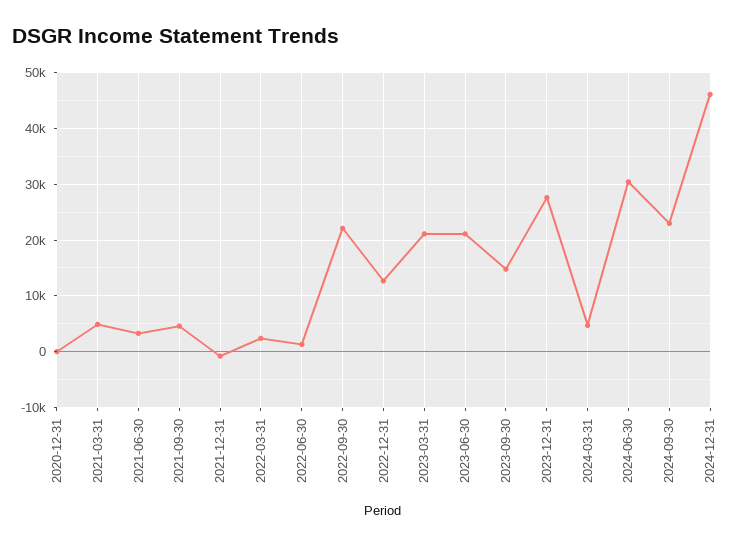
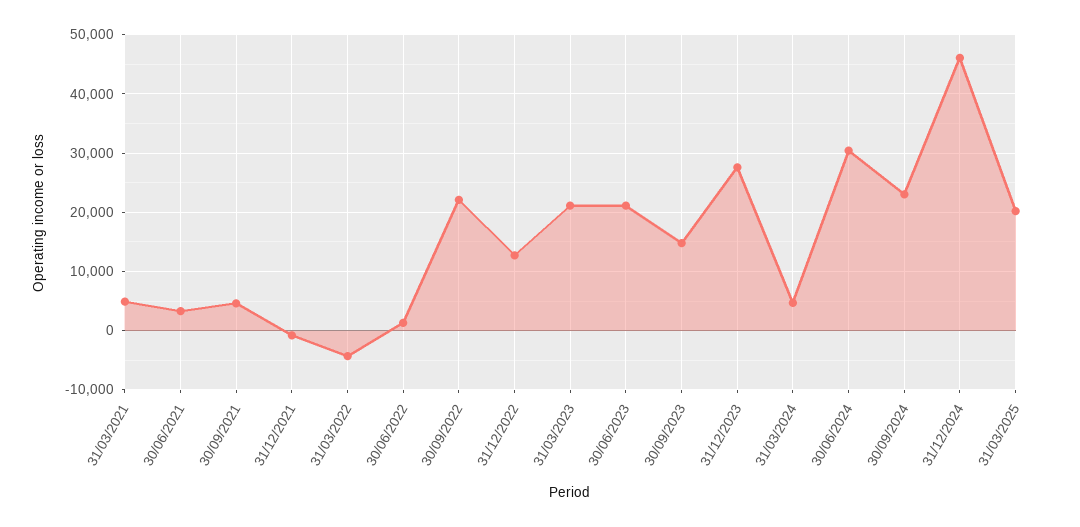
2020-12-31: 0 -> none
2022-03-31: 2000 -> -4000
31/03/2025: none -> 20000

